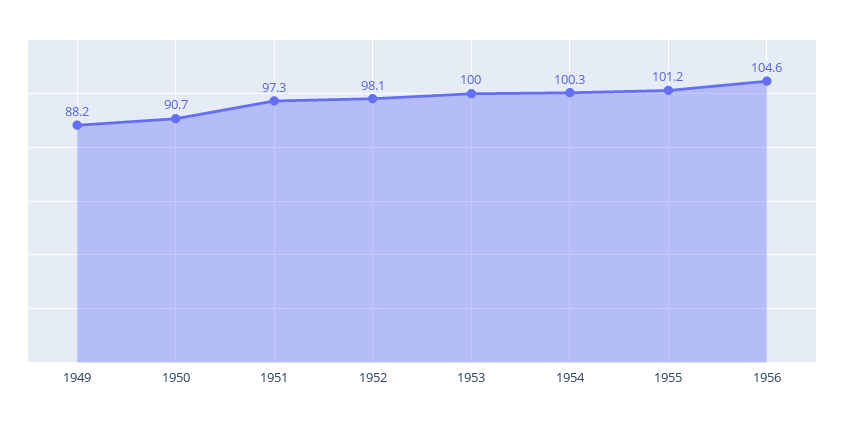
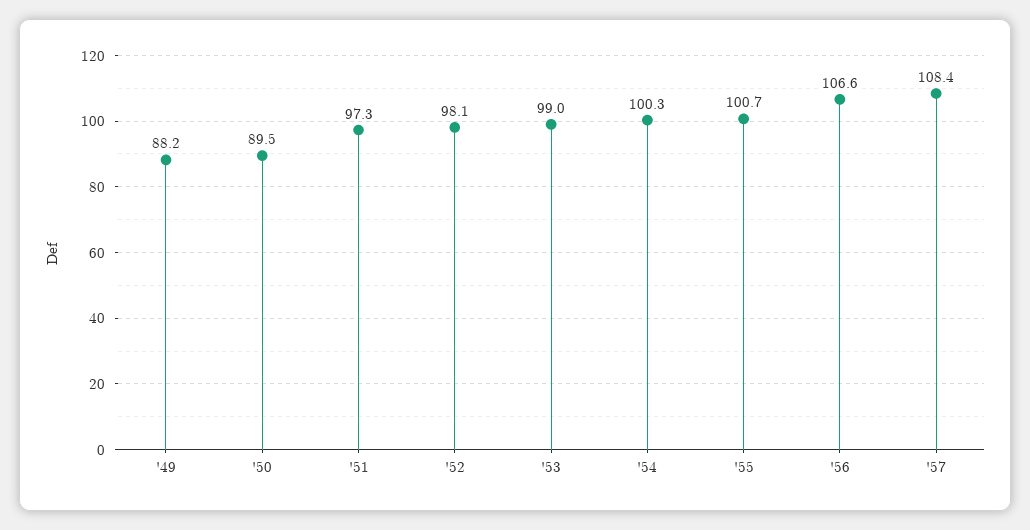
1950: 90.7 -> 89.5
1953: 100 -> 99
1955: 101.2 -> 100.7
1956: 104.6 -> 106.6
'57: none -> 108.4

